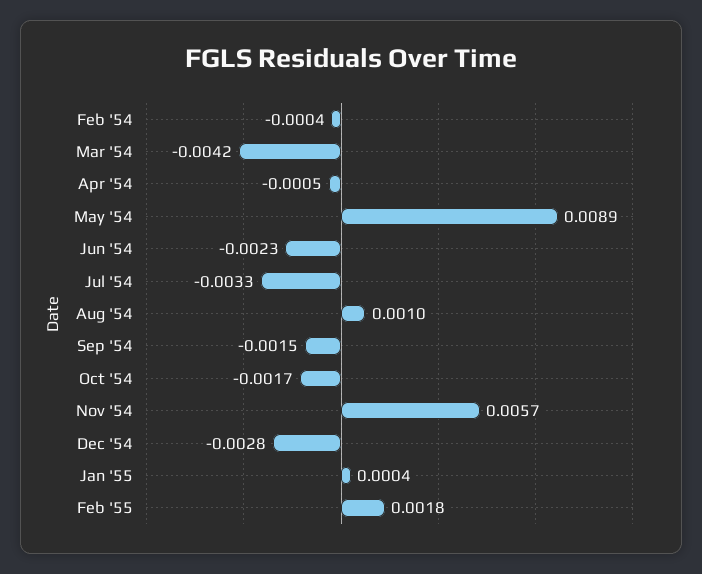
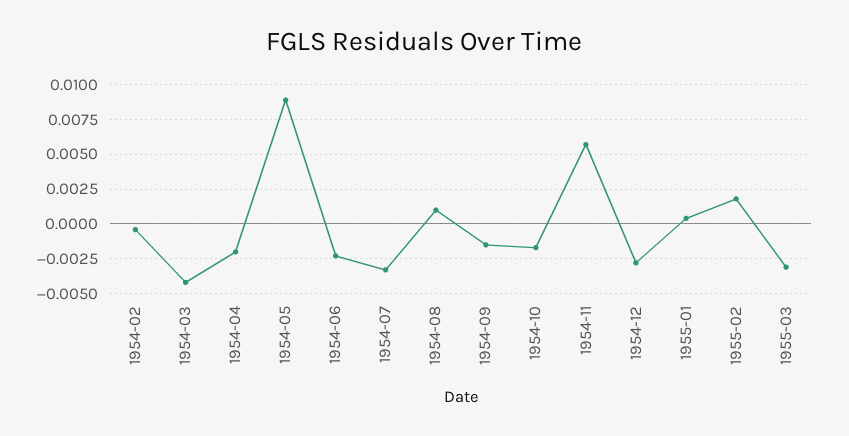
Apr '54: -0.0005 -> -0.002
1955-03: none -> -0.003

